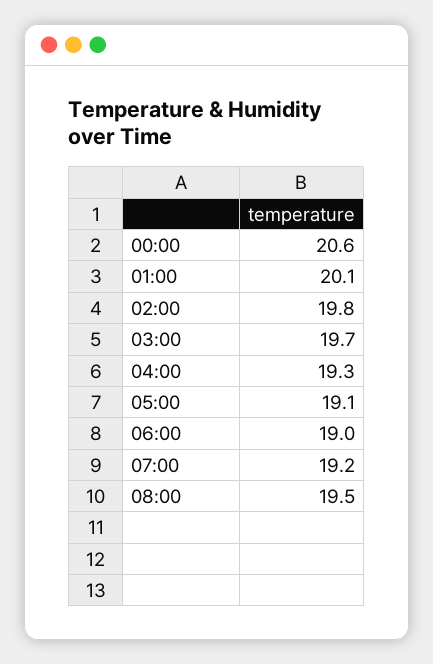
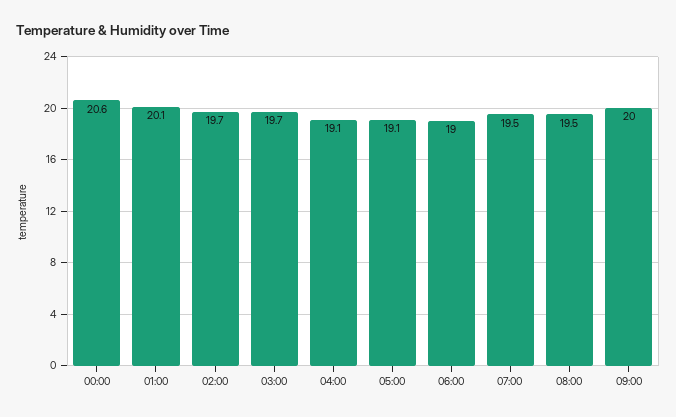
02:00: 19.8 -> 19.7
04:00: 19.3 -> 19.1
07:00: 19.2 -> 19.5
09:00: none -> 20

